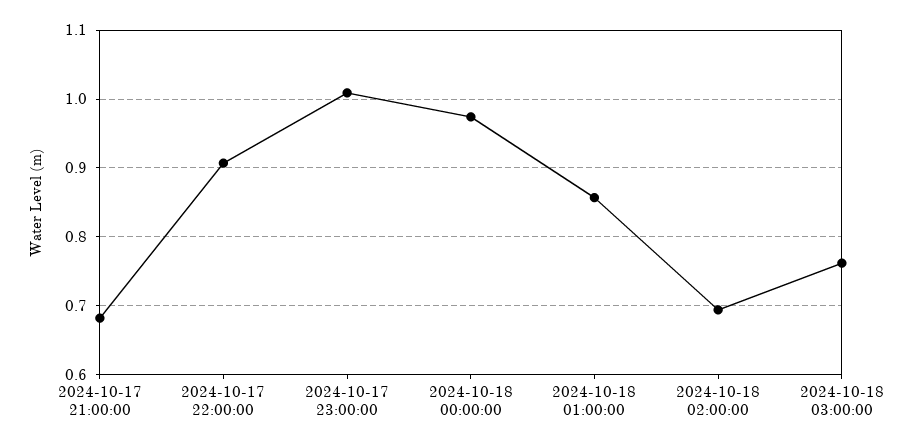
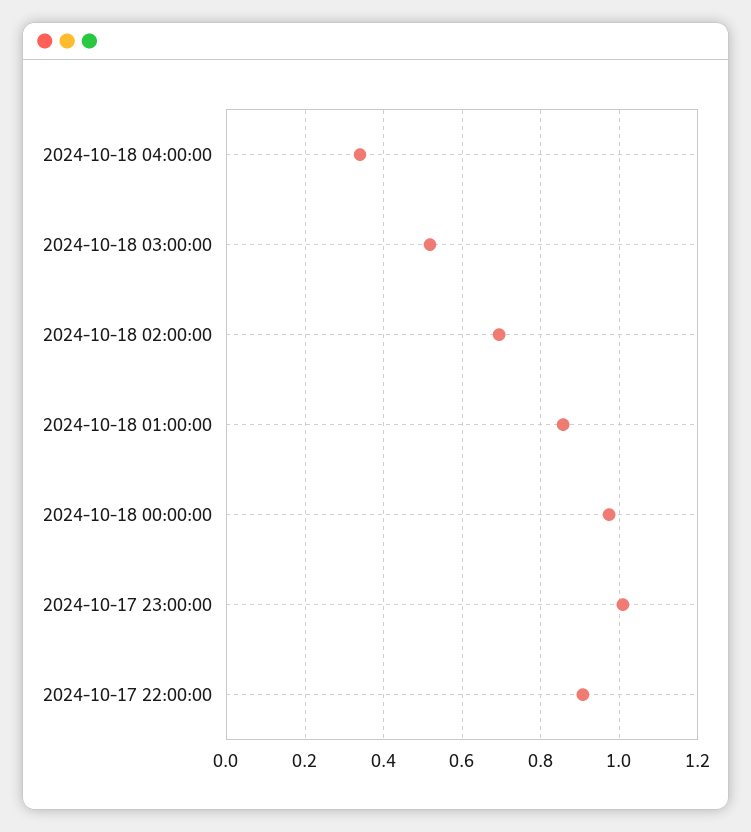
2024-10-17 21:00:00: 0.68 -> none
2024-10-18 03:00:00: 0.76 -> 0.52
2024-10-18 04:00:00: none -> 0.34

